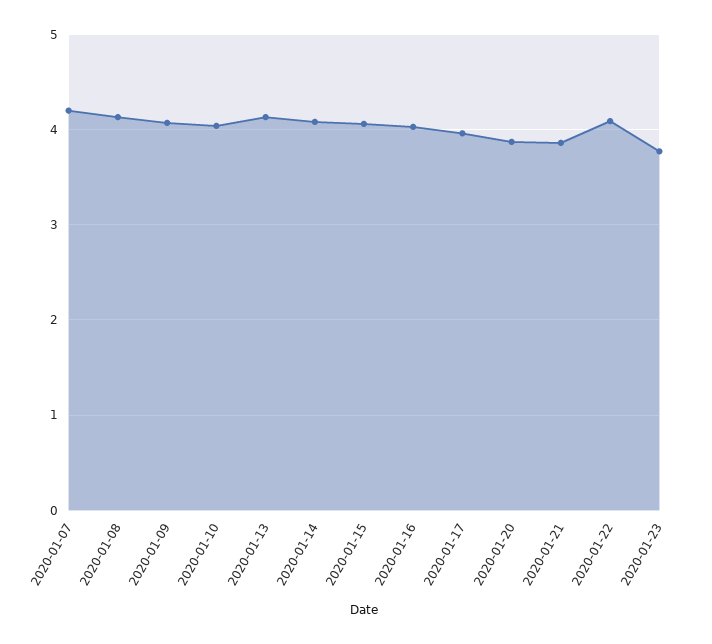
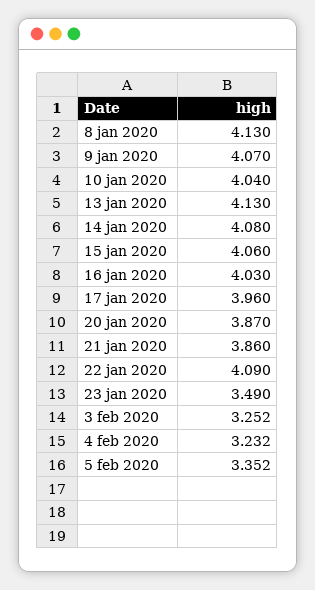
2020-01-07: 4.2 -> none
2020-01-23: 3.8 -> 3.49
3 feb 2020: none -> 3.252
4 feb 2020: none -> 3.232
5 feb 2020: none -> 3.352

